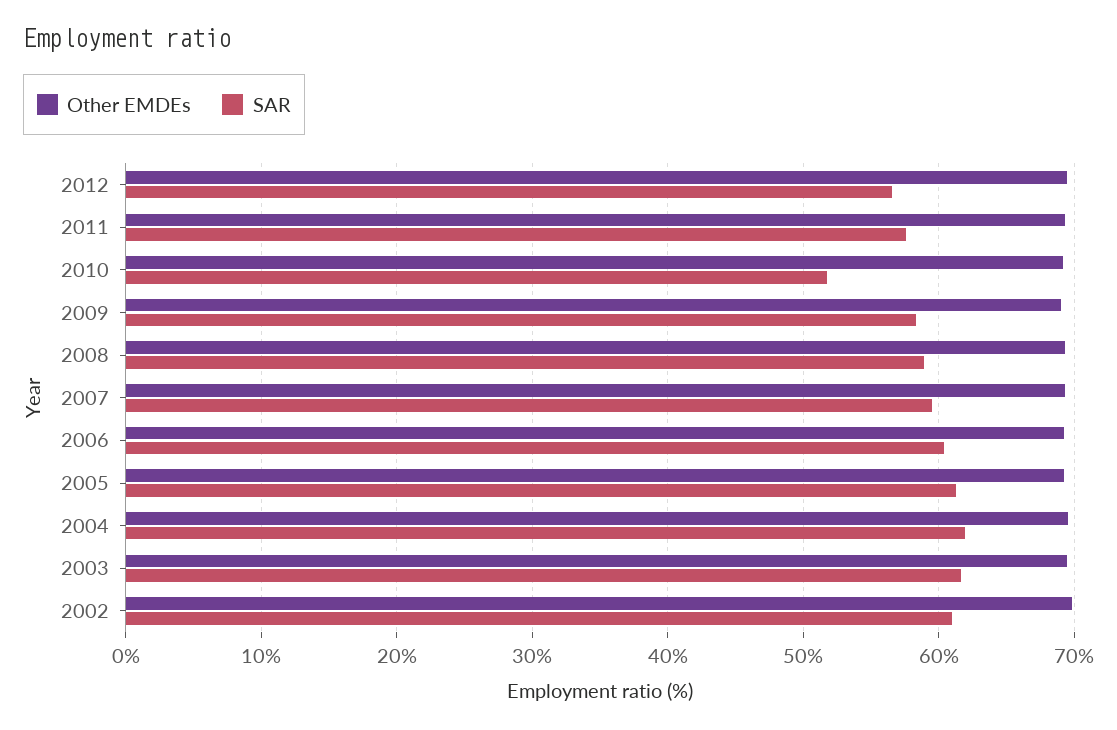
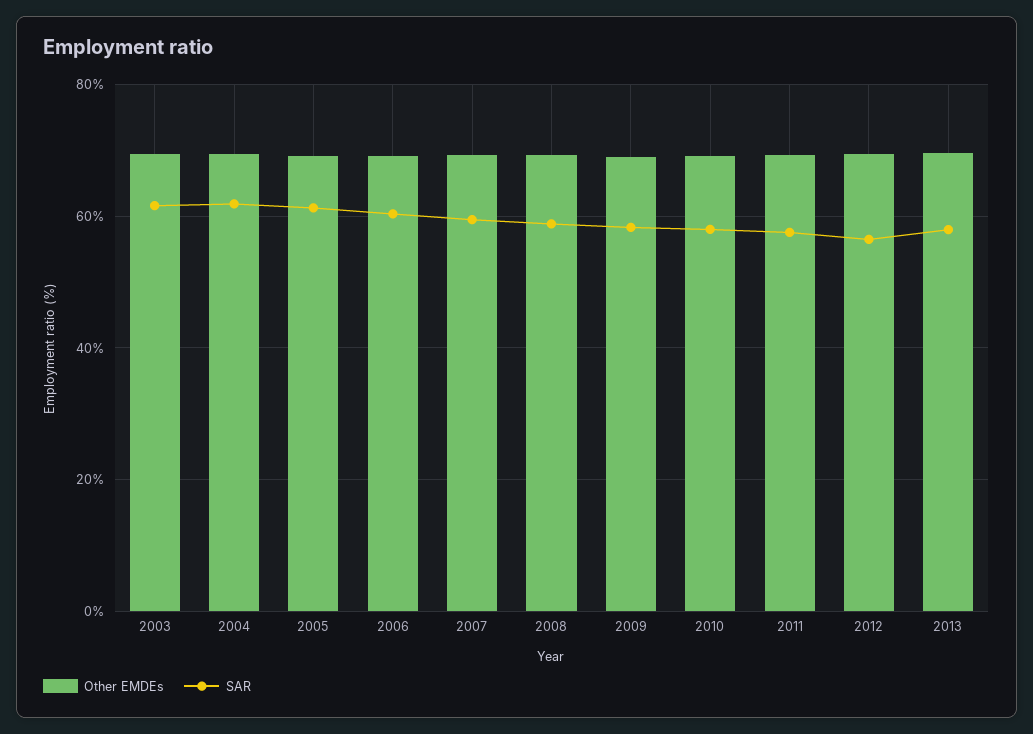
SAR, 2010: 52 -> 58
Other EMDEs, 2002: 70 -> none
SAR, 2002: 61 -> none
Other EMDEs, 2013: none -> 70
SAR, 2013: none -> 58

